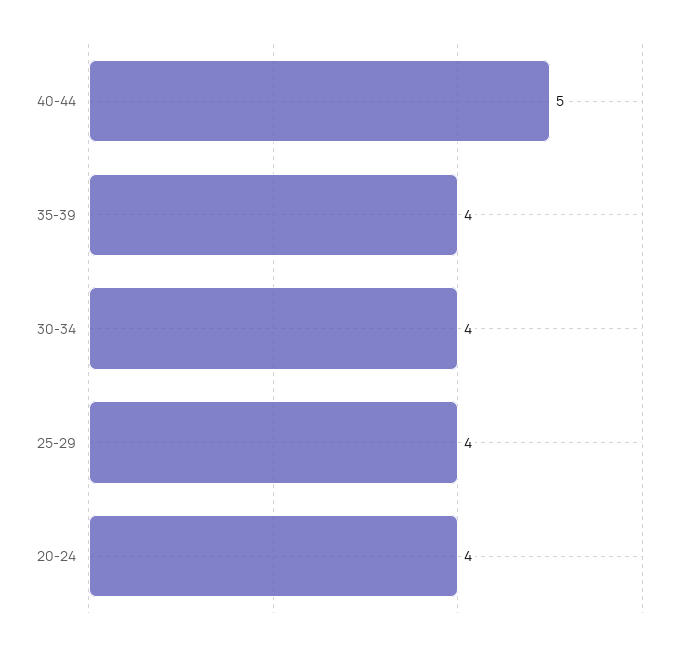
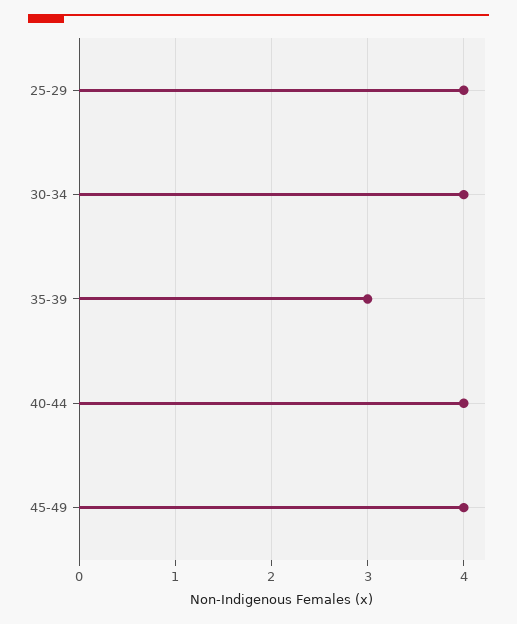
40-44: 5 -> 4
35-39: 4 -> 3
20-24: 4 -> none
45-49: none -> 4

